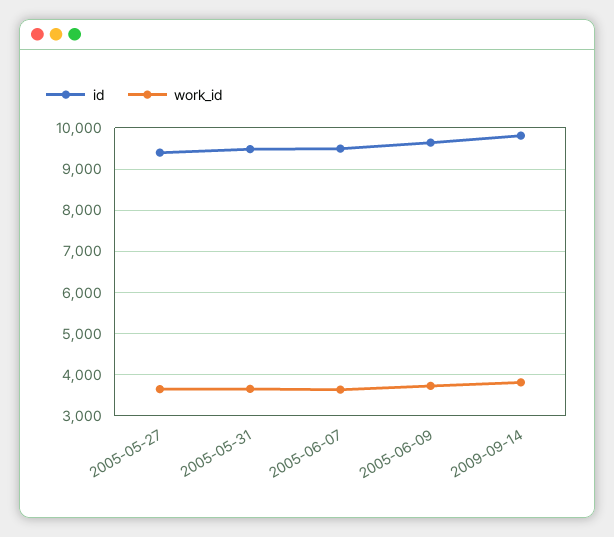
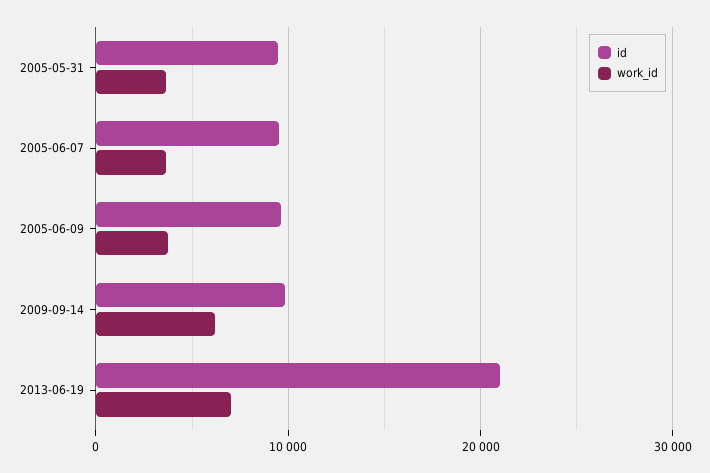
id, 2005-05-27: 9400 -> none
work_id, 2005-05-27: 3600 -> none
work_id, 2009-09-14: 3800 -> 6000
id, 2013-06-19: none -> 21000
work_id, 2013-06-19: none -> 7000

